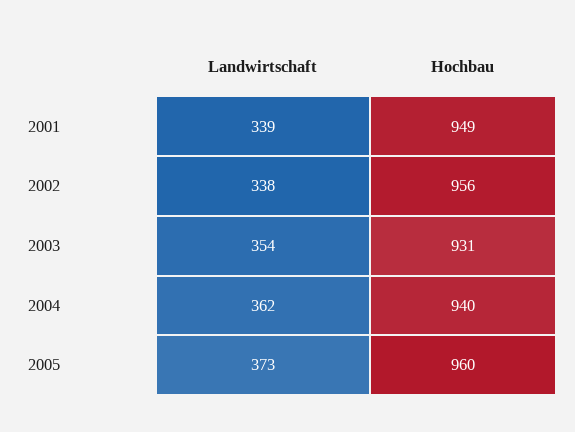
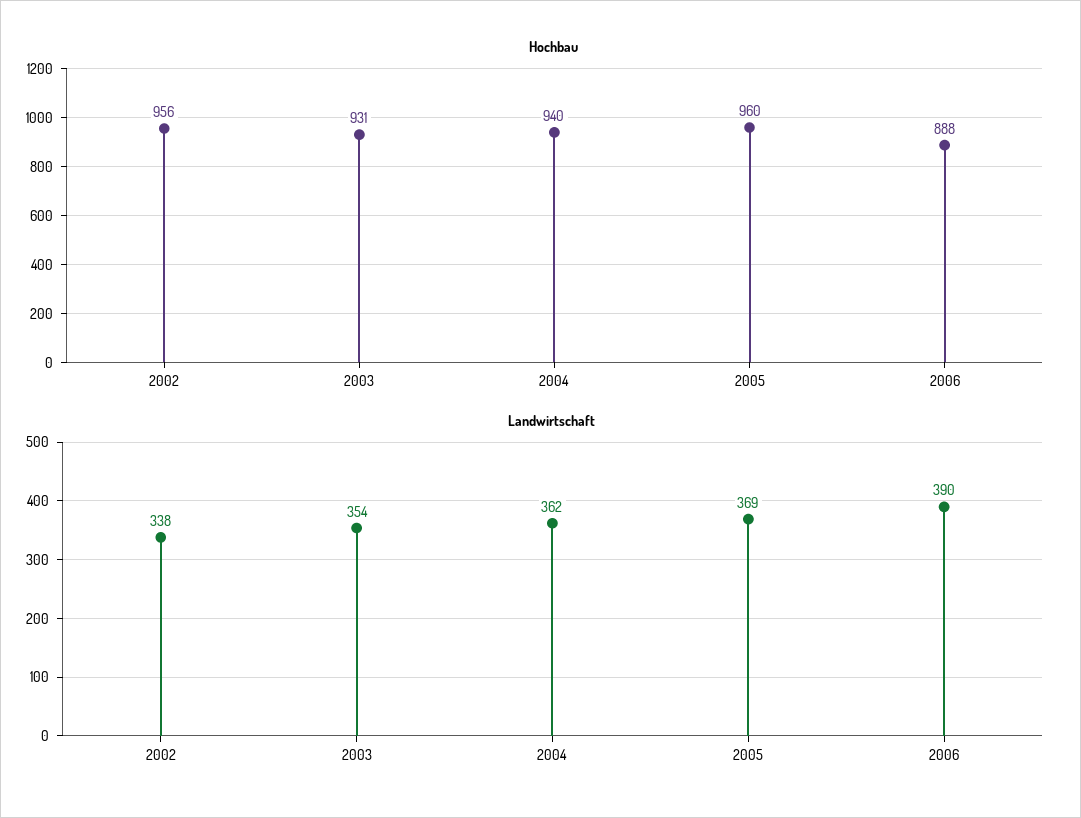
Landwirtschaft, 2001: 339 -> none
Hochbau, 2001: 949 -> none
Landwirtschaft, 2005: 373 -> 369
Hochbau, 2006: none -> 888
Landwirtschaft, 2006: none -> 390

